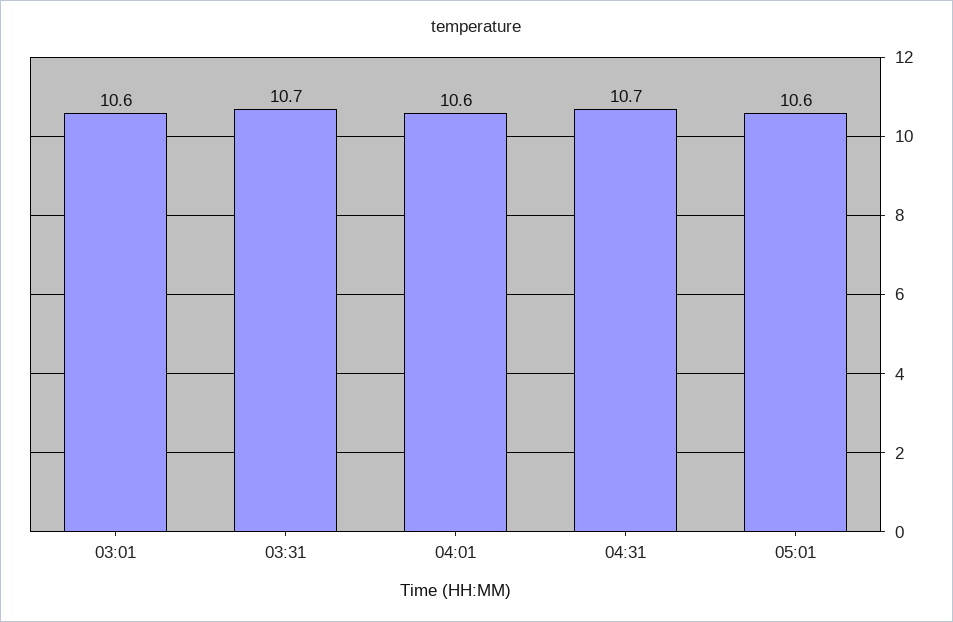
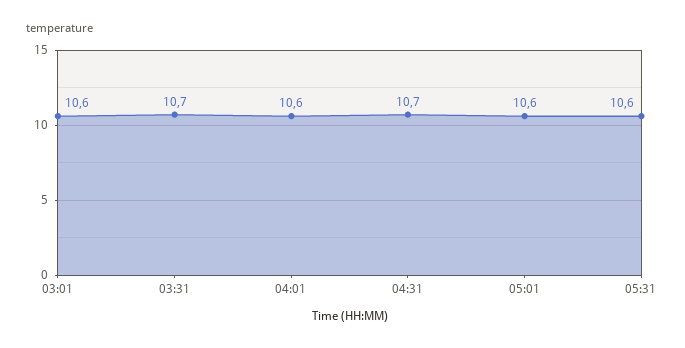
05:31: none -> 10.6

